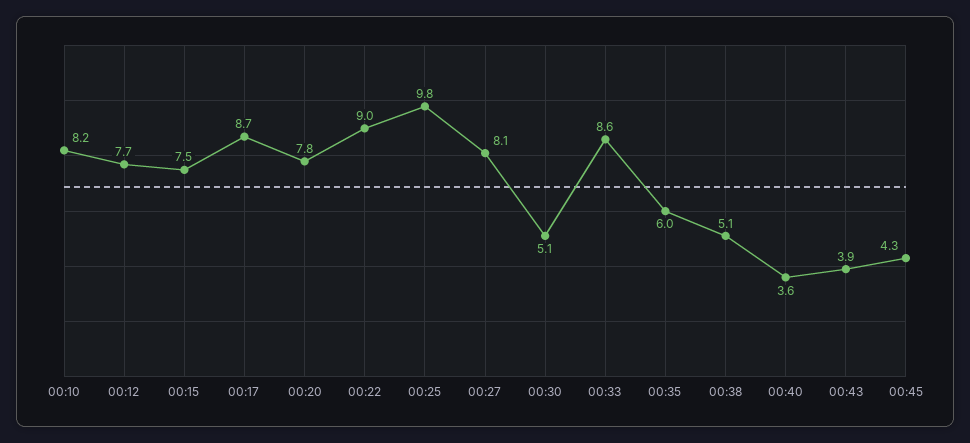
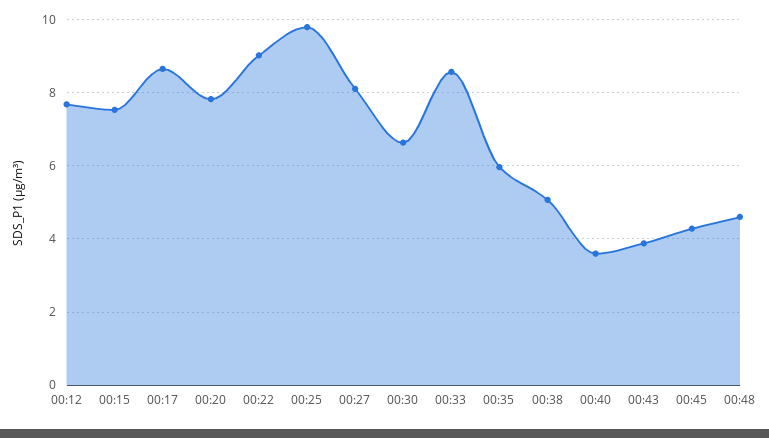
00:10: 8.2 -> none
00:30: 5.1 -> 6.6
00:48: none -> 4.6

